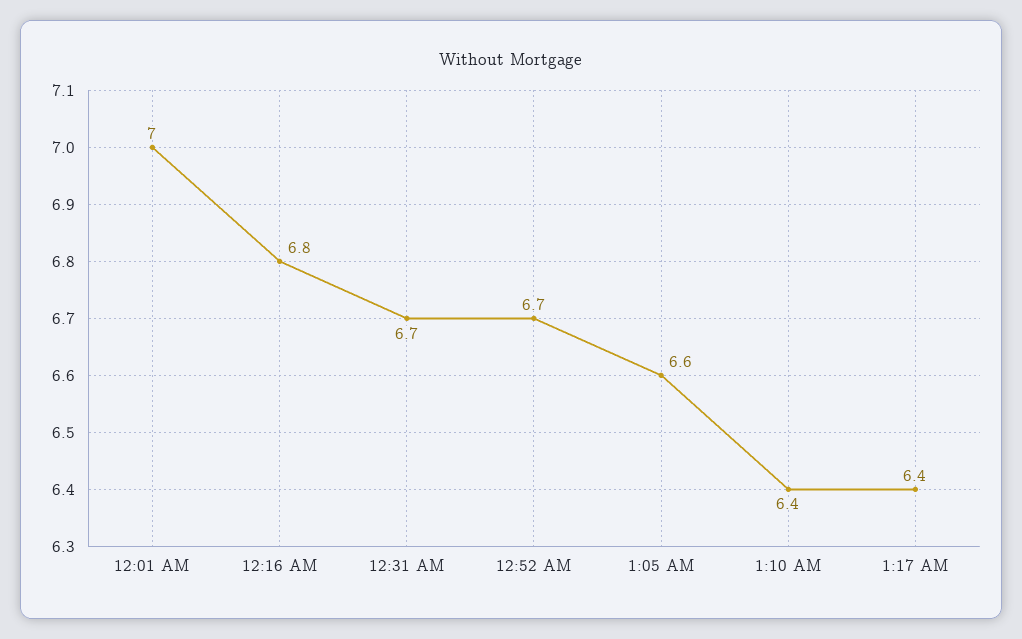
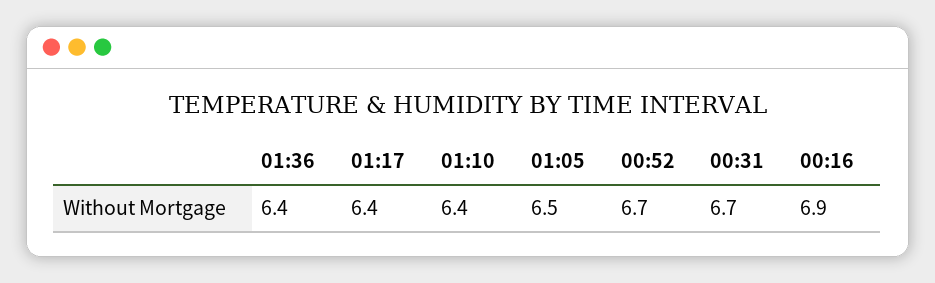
12:01 AM: 7 -> none
12:16 AM: 6.8 -> 6.9
1:05 AM: 6.6 -> 6.5
01:36: none -> 6.4

